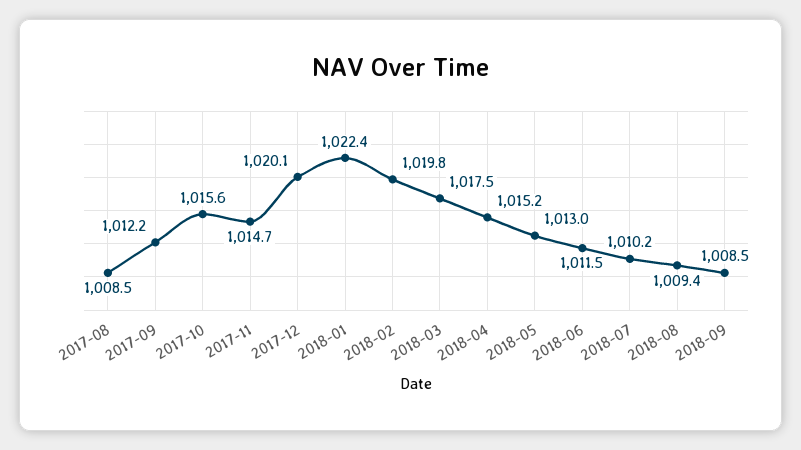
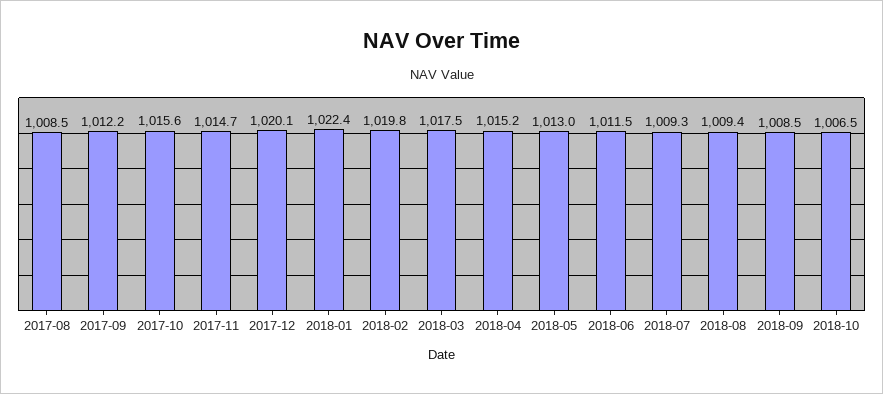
2018-07: 1010.2 -> 1009.3
2018-10: none -> 1006.5

